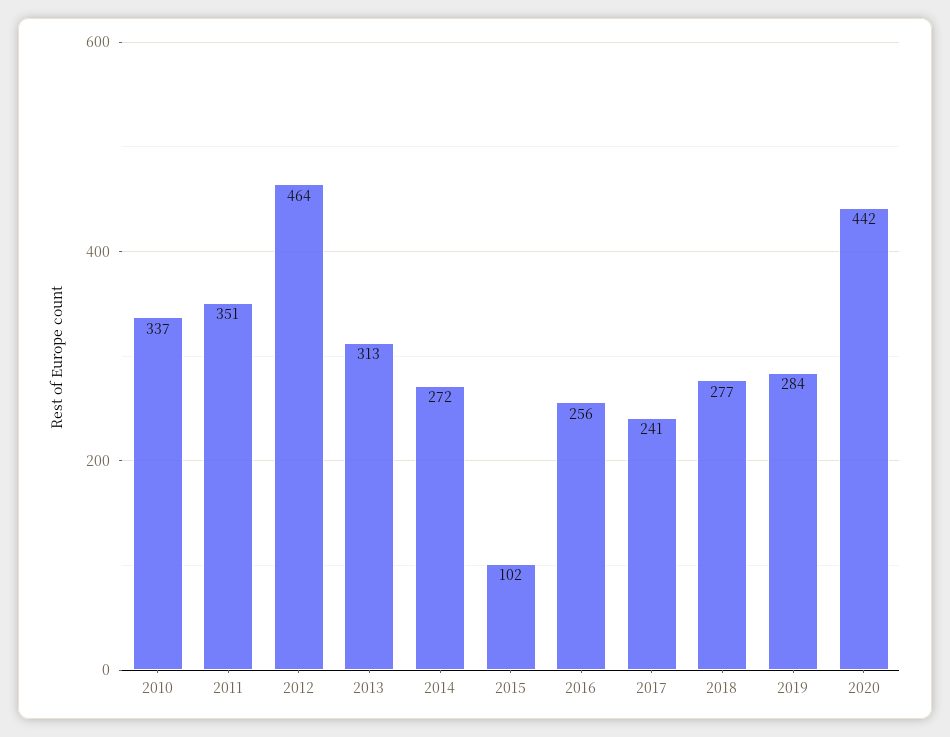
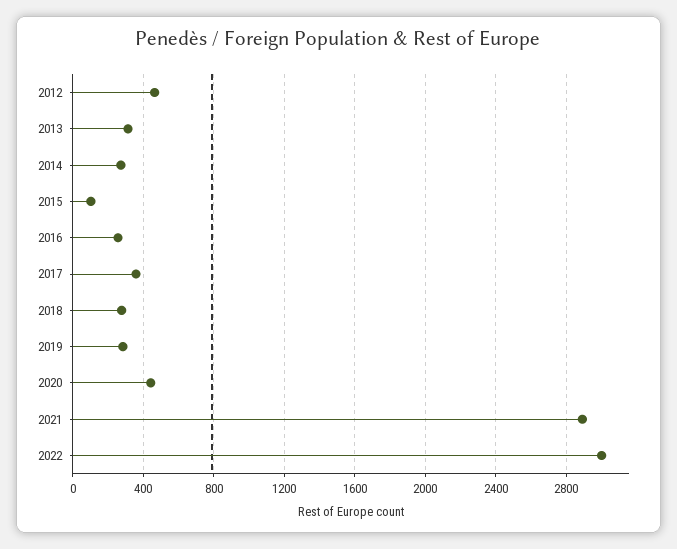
2010: 337 -> none
2011: 351 -> none
2017: 241 -> 350
2021: none -> 2900
2022: none -> 3000

